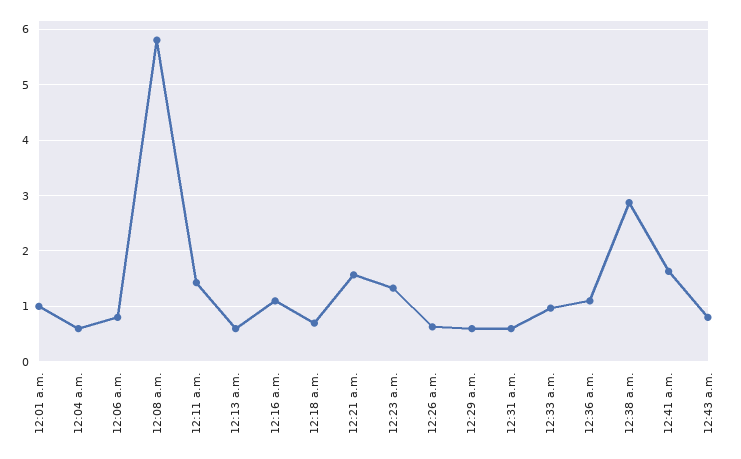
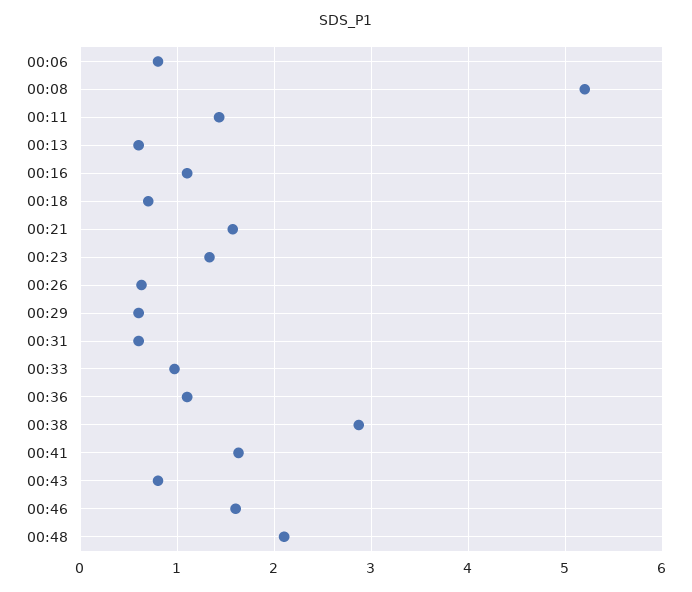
12:01 a.m.: 1 -> none
12:04 a.m.: 0.6 -> none
12:08 a.m.: 5.8 -> 5.2
00:46: none -> 1.6
00:48: none -> 2.1

